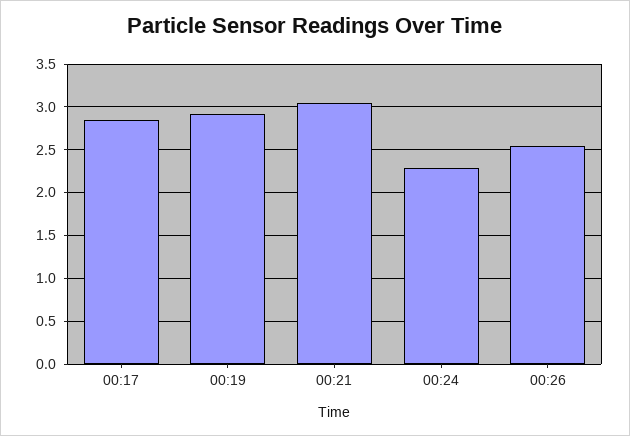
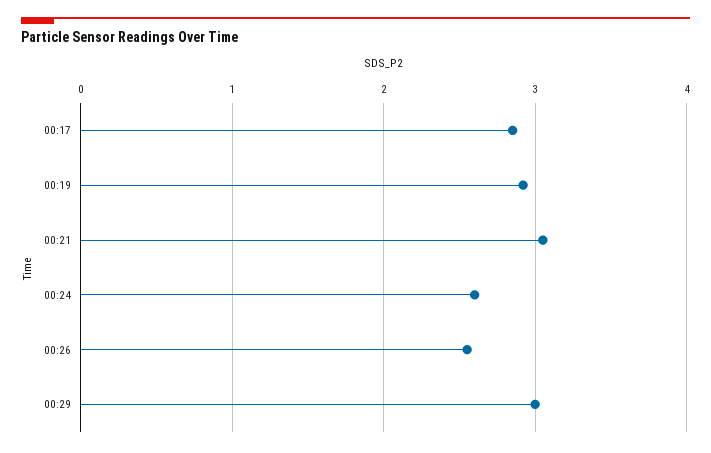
00:24: 2.3 -> 2.6
00:29: none -> 3

